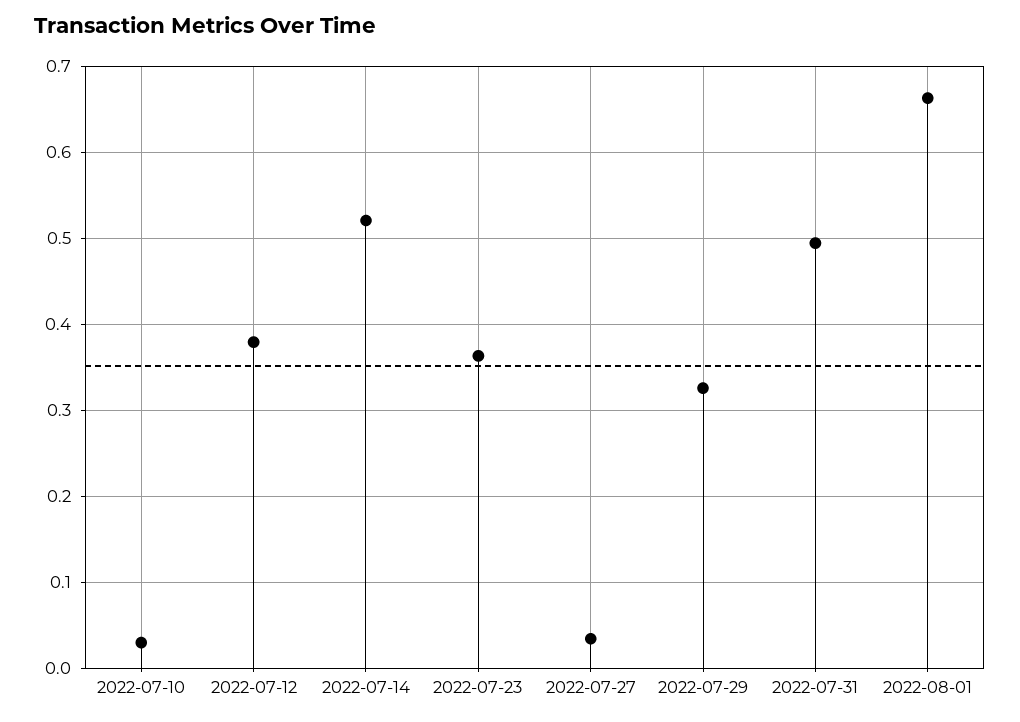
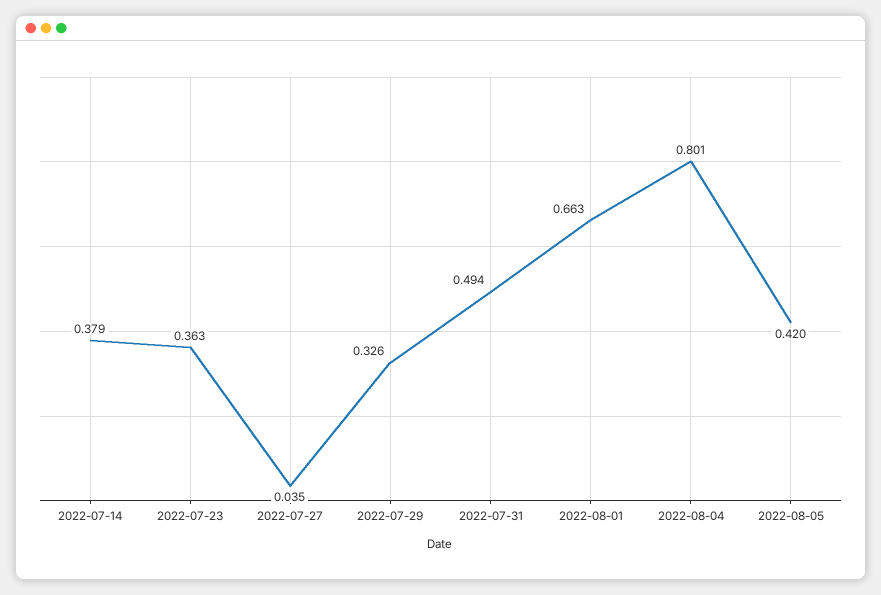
2022-07-10: 0.03 -> none
2022-07-12: 0.38 -> none
2022-07-14: 0.52 -> 0.379
2022-08-04: none -> 0.801
2022-08-05: none -> 0.42

